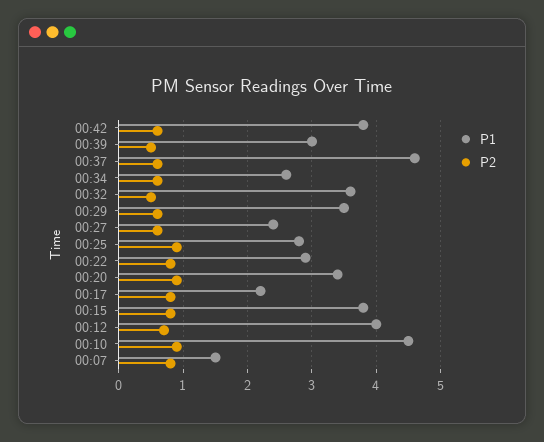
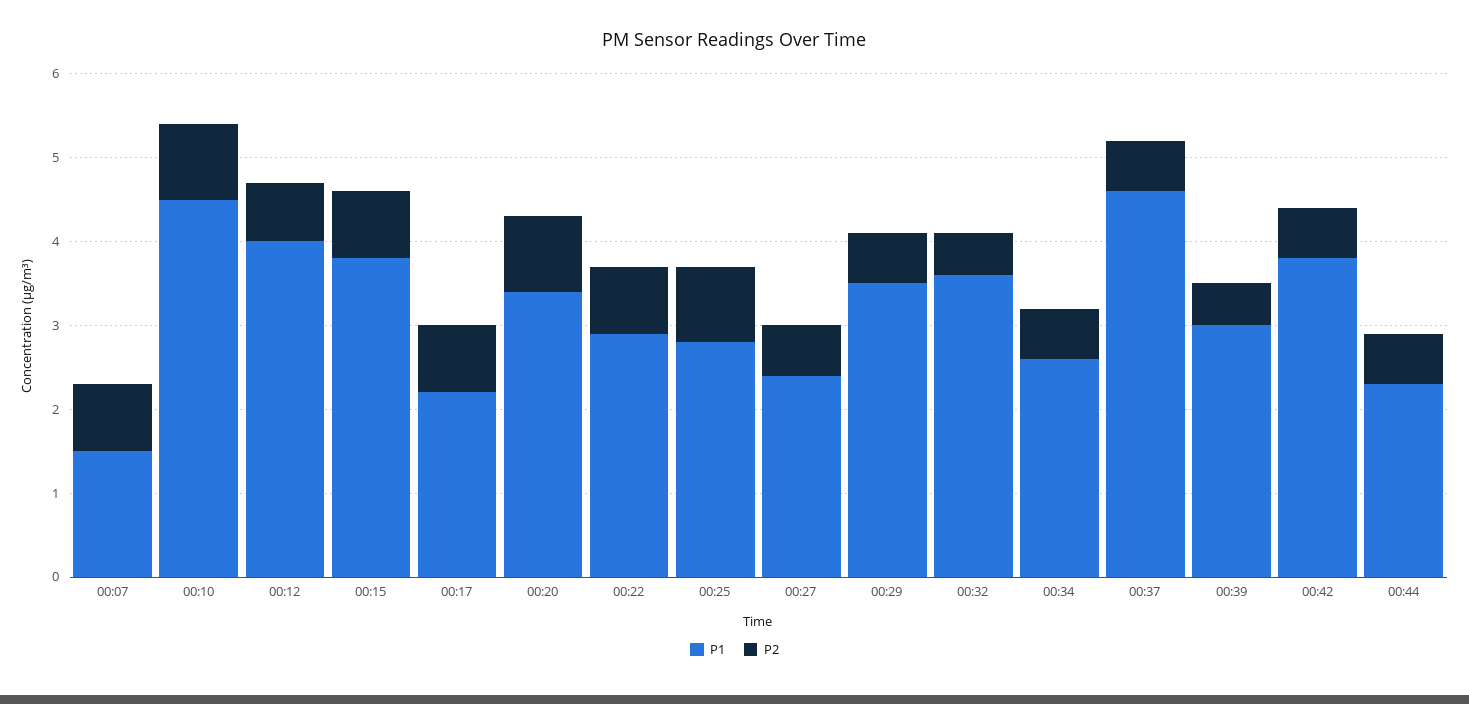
P1, 00:44: none -> 2.3
P2, 00:44: none -> 0.6

